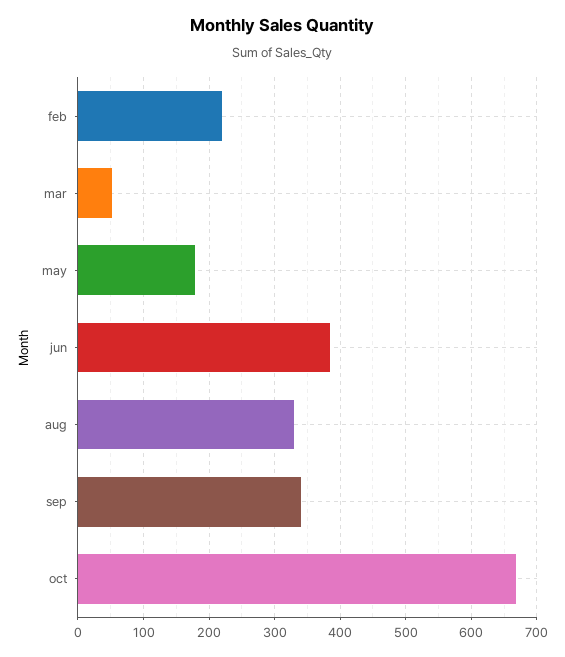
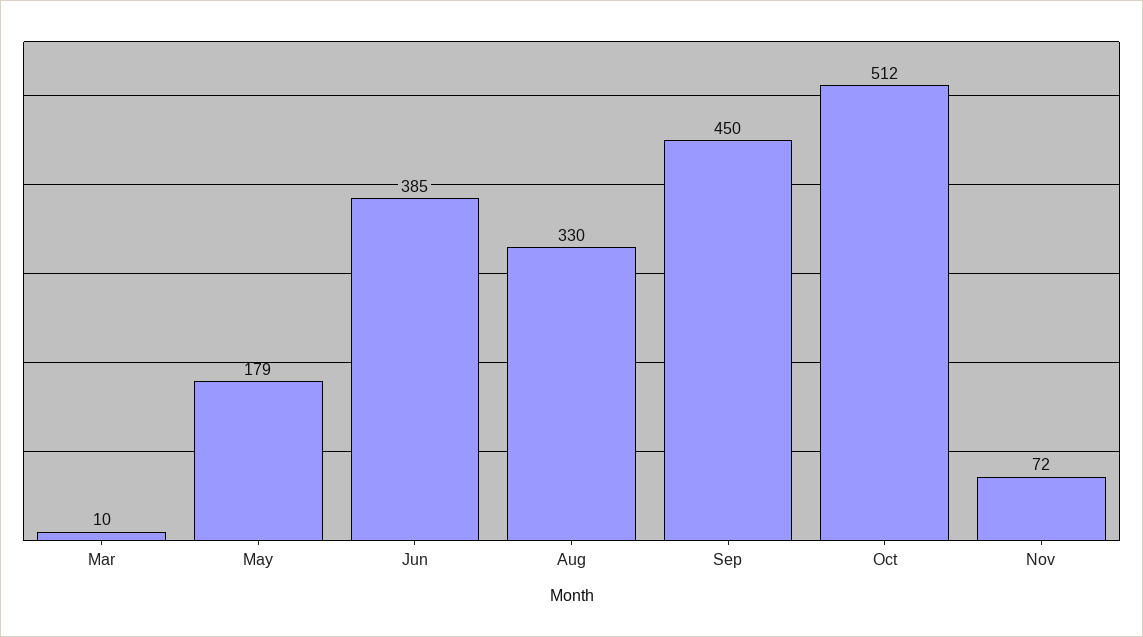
feb: 220 -> none
mar: 50 -> 10
sep: 340 -> 450
oct: 670 -> 512
Nov: none -> 72

